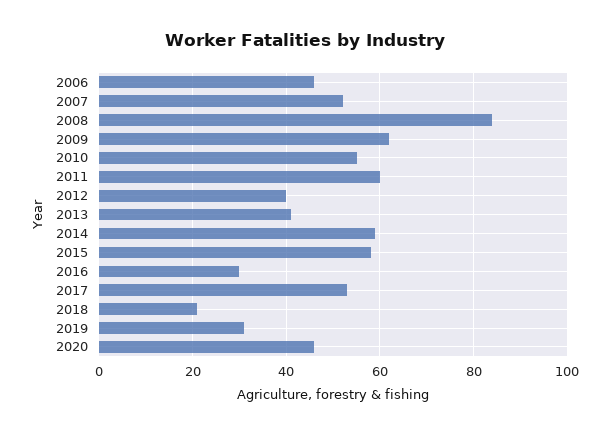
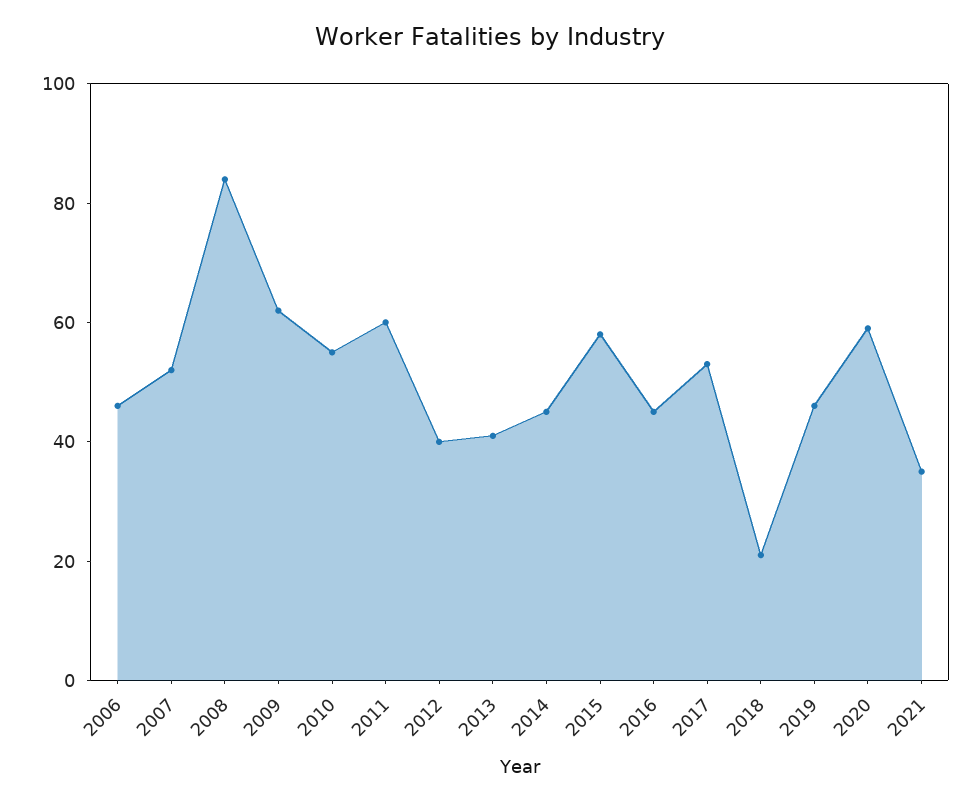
2014: 60 -> 45
2016: 30 -> 45
2019: 30 -> 45
2020: 45 -> 60
2021: none -> 35

